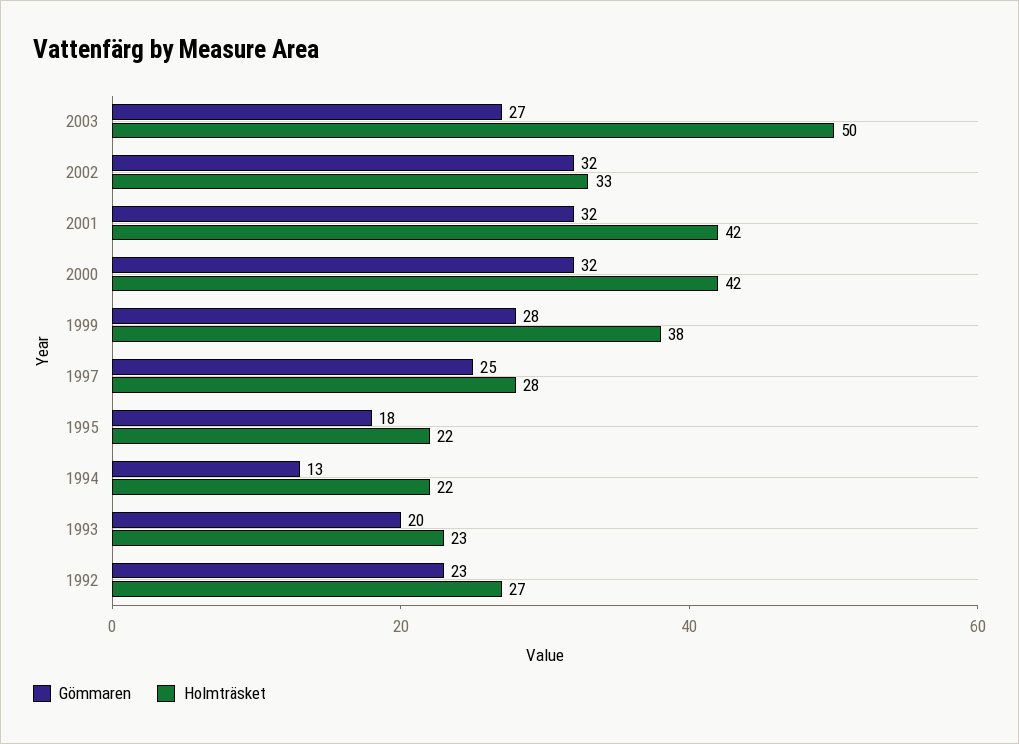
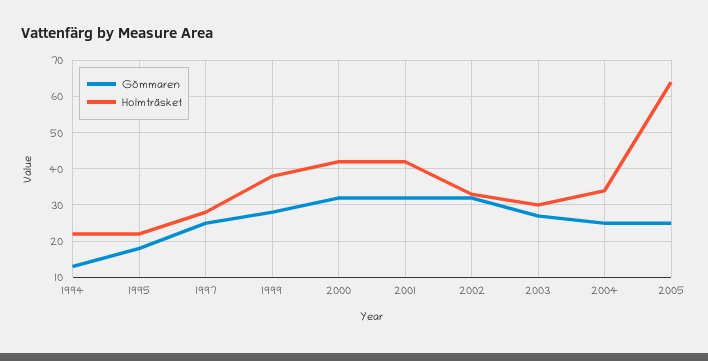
Holmträsket, 2003: 50 -> 30
Gömmaren, 1993: 20 -> none
Holmträsket, 1993: 23 -> none
Gömmaren, 1992: 23 -> none
Holmträsket, 1992: 27 -> none
Gömmaren, 2004: none -> 25
Holmträsket, 2004: none -> 35
Gömmaren, 2005: none -> 25
Holmträsket, 2005: none -> 65

